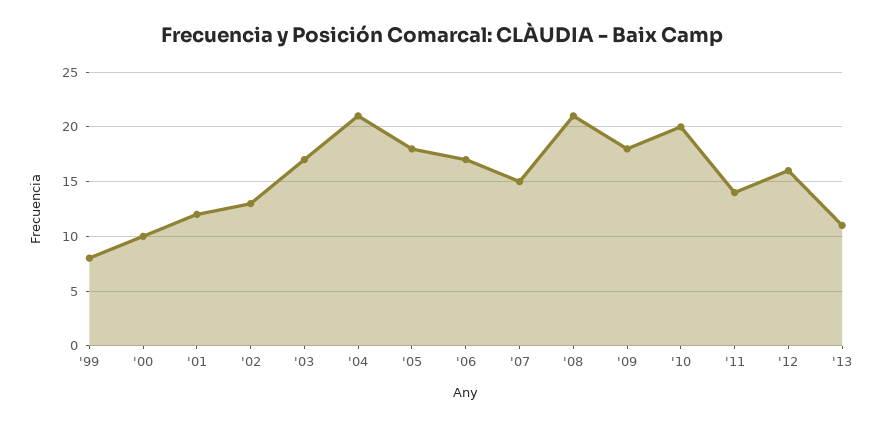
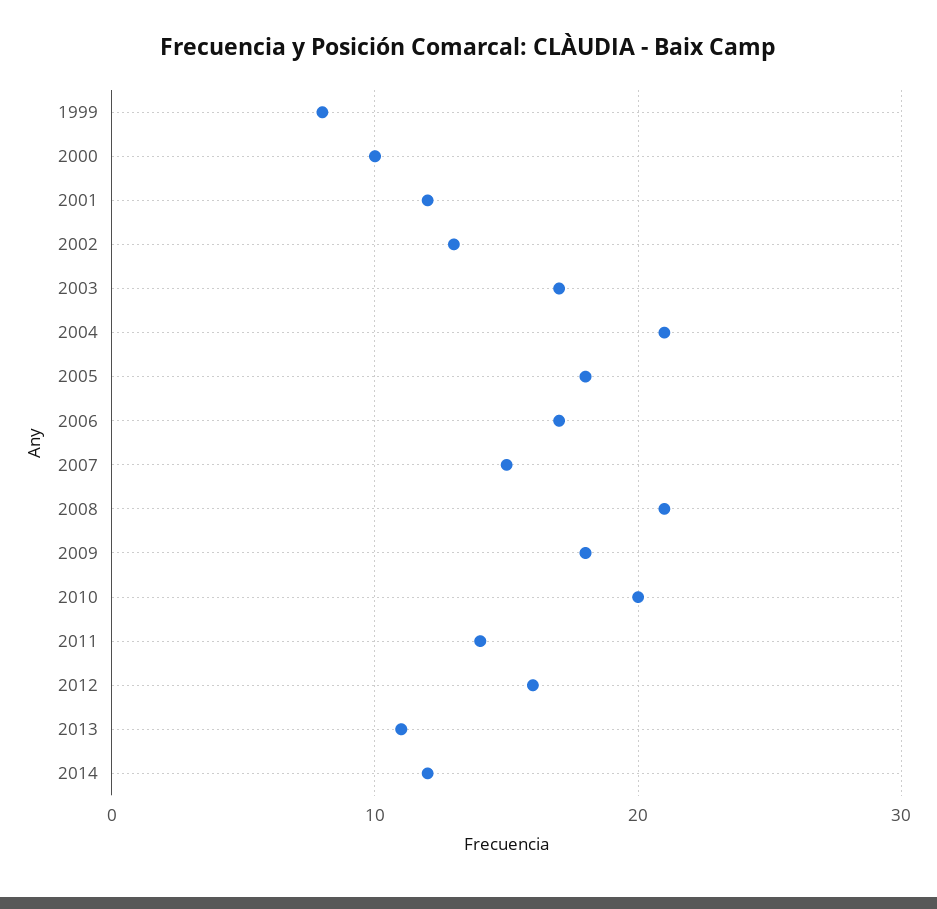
2014: none -> 12

